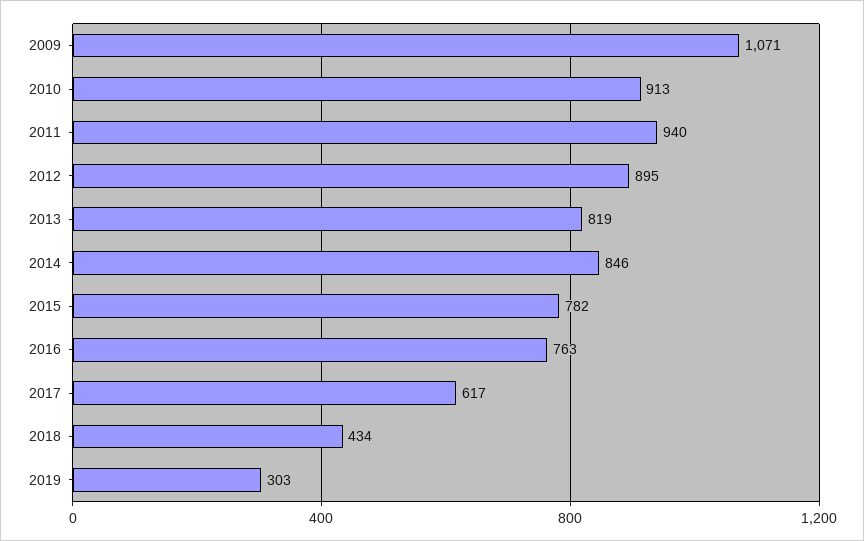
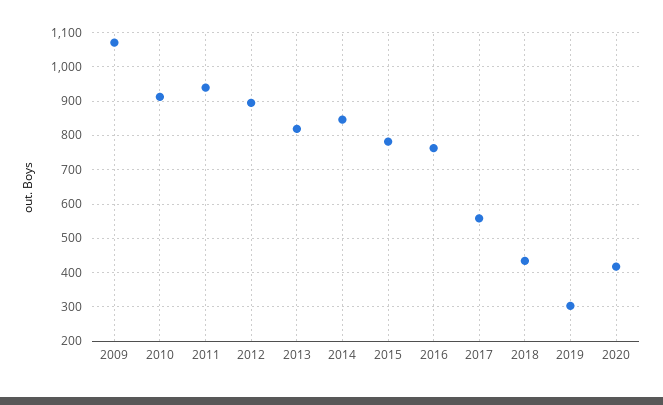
2017: 617 -> 560
2020: none -> 420

